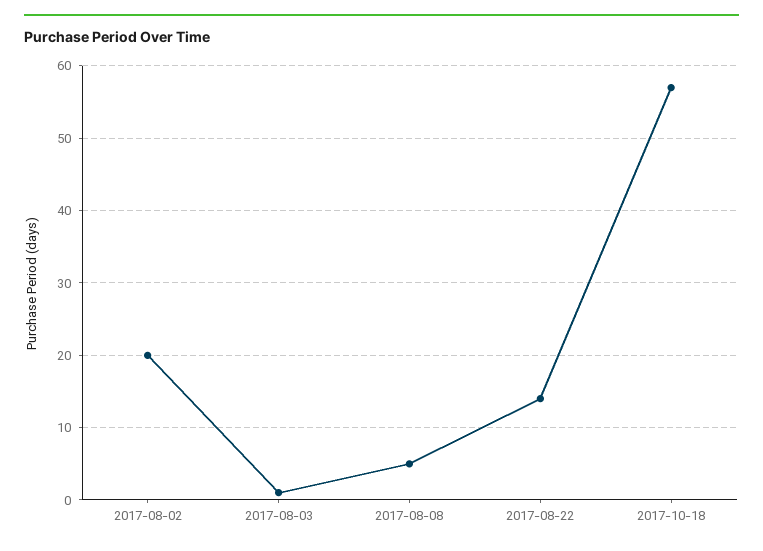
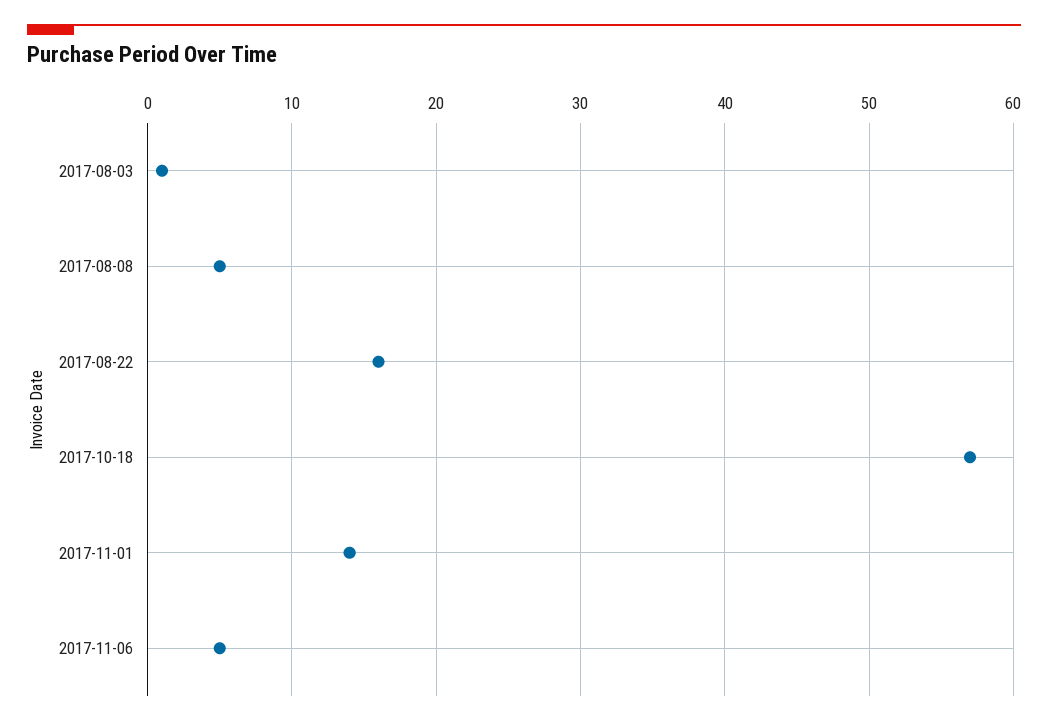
2017-08-02: 20 -> none
2017-08-22: 14 -> 16
2017-11-01: none -> 14
2017-11-06: none -> 5

